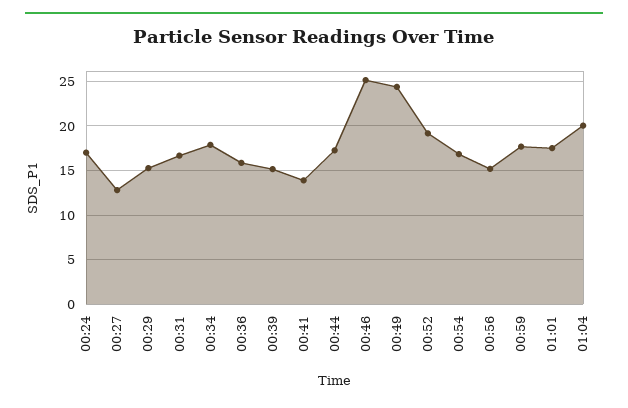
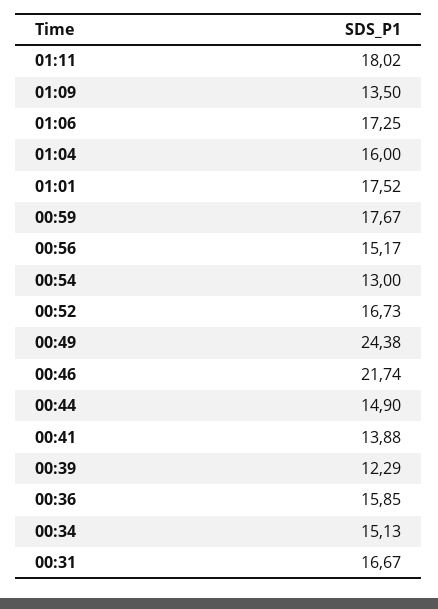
00:24: 17 -> none
00:27: 13 -> none
00:29: 15 -> none
00:34: 18 -> 15.13
00:39: 15 -> 12.29
00:44: 17 -> 14.9
00:46: 25 -> 21.74
00:52: 19 -> 16.73
00:54: 17 -> 13
01:04: 20 -> 16
01:11: none -> 18.02
01:09: none -> 13.5
01:06: none -> 17.25

